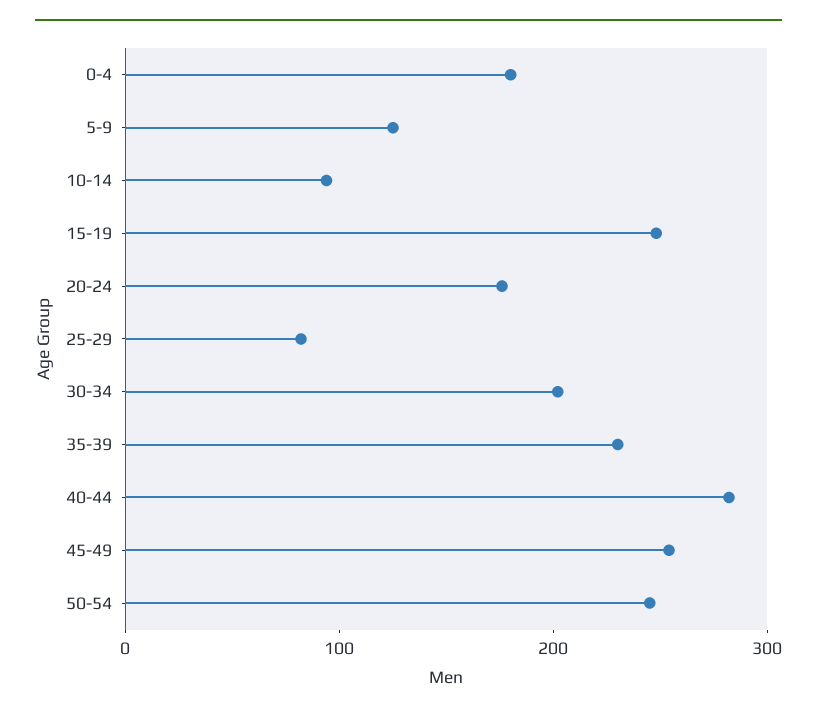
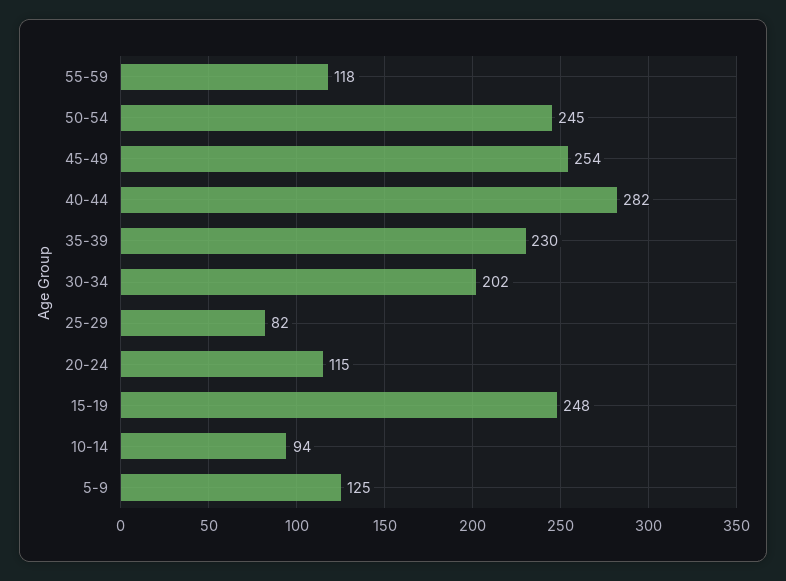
0-4: 180 -> none
20-24: 180 -> 115
55-59: none -> 118

